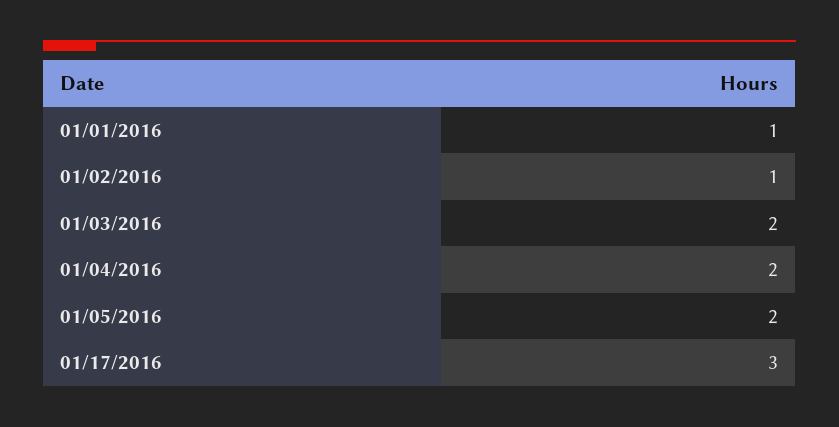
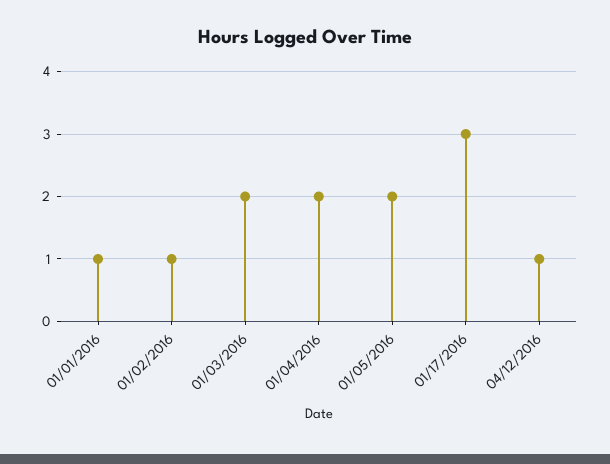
04/12/2016: none -> 1

